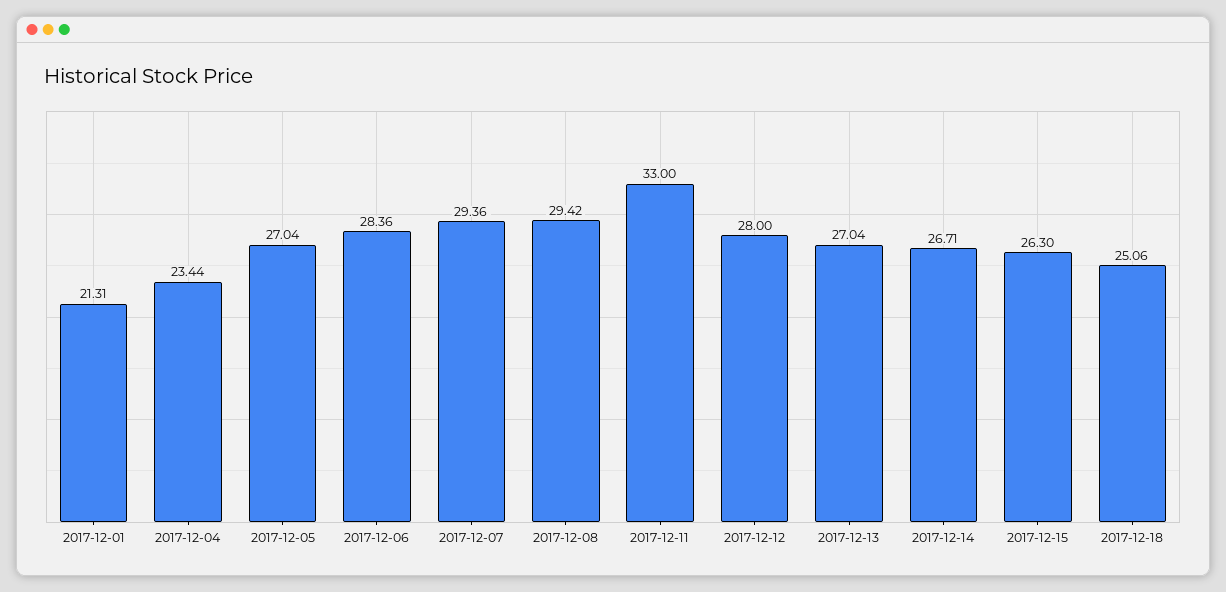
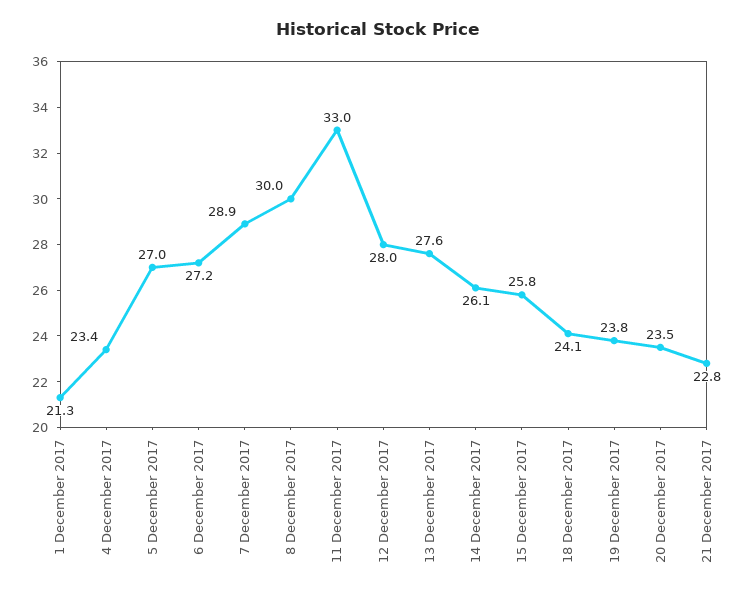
2017-12-06: 28.36 -> 27.2
2017-12-07: 29.36 -> 28.9
2017-12-08: 29.42 -> 30
2017-12-13: 27.04 -> 27.6
2017-12-14: 26.71 -> 26.1
2017-12-15: 26.3 -> 25.8
2017-12-18: 25.06 -> 24.1
19 December 2017: none -> 23.8
20 December 2017: none -> 23.5
21 December 2017: none -> 22.8

